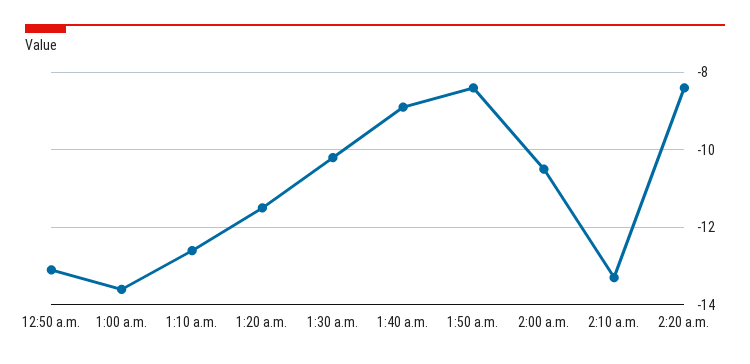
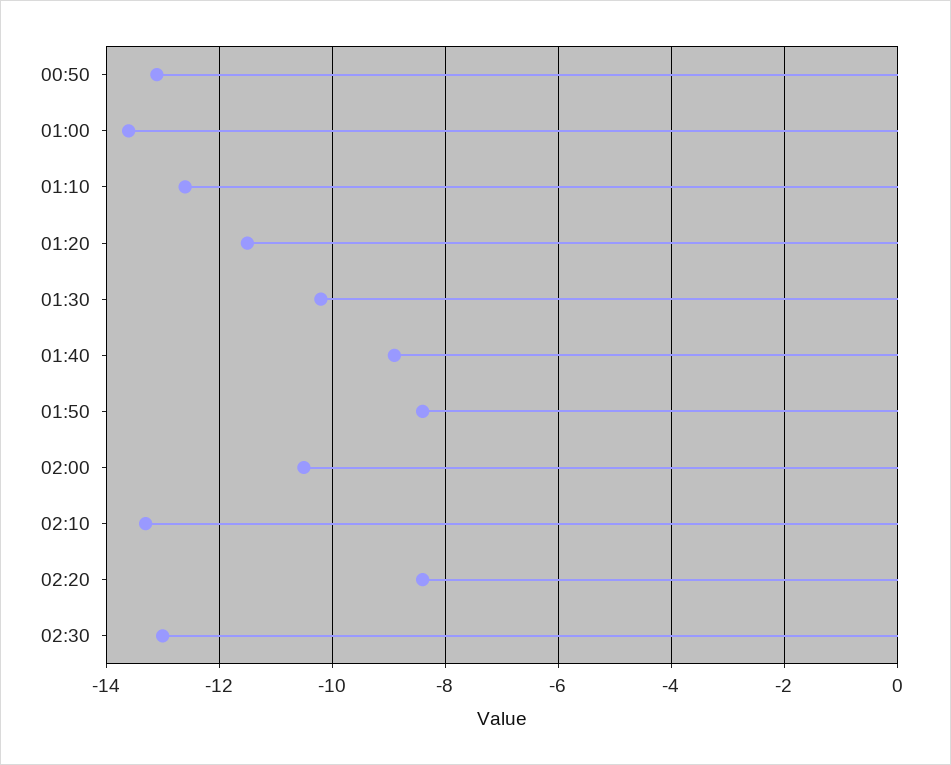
02:30: none -> -13

